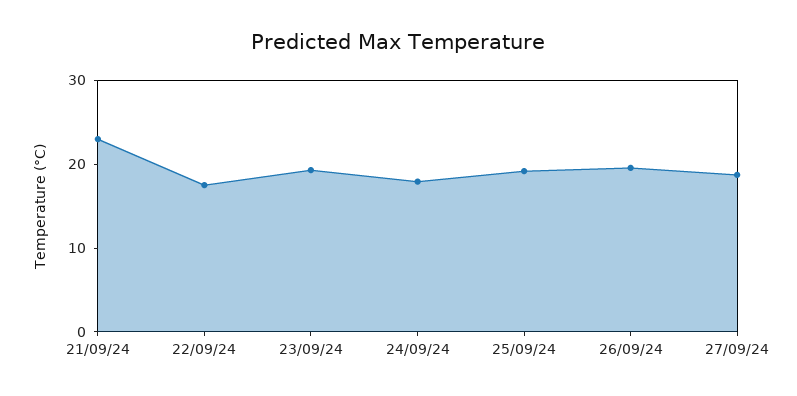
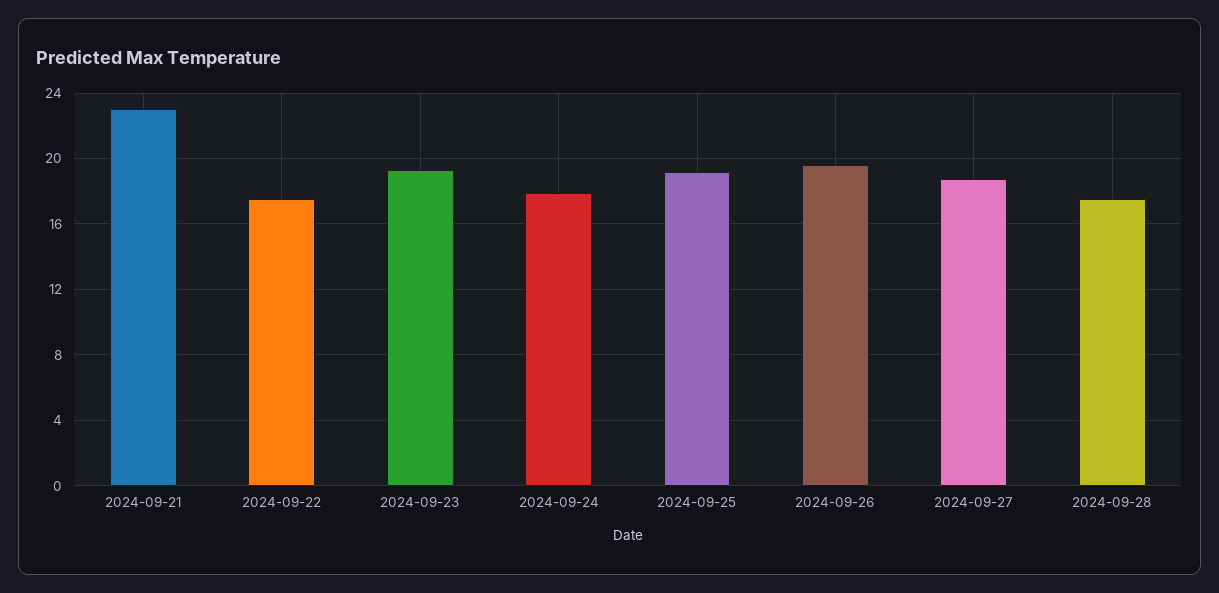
2024-09-28: none -> 17.5

